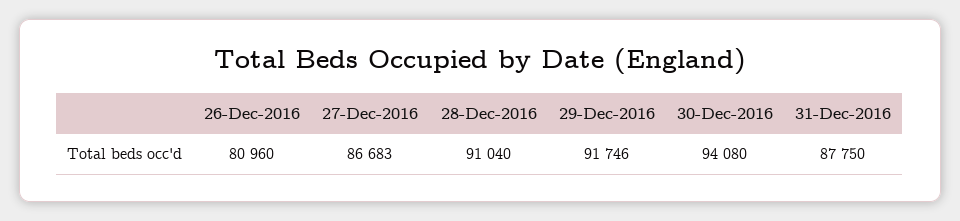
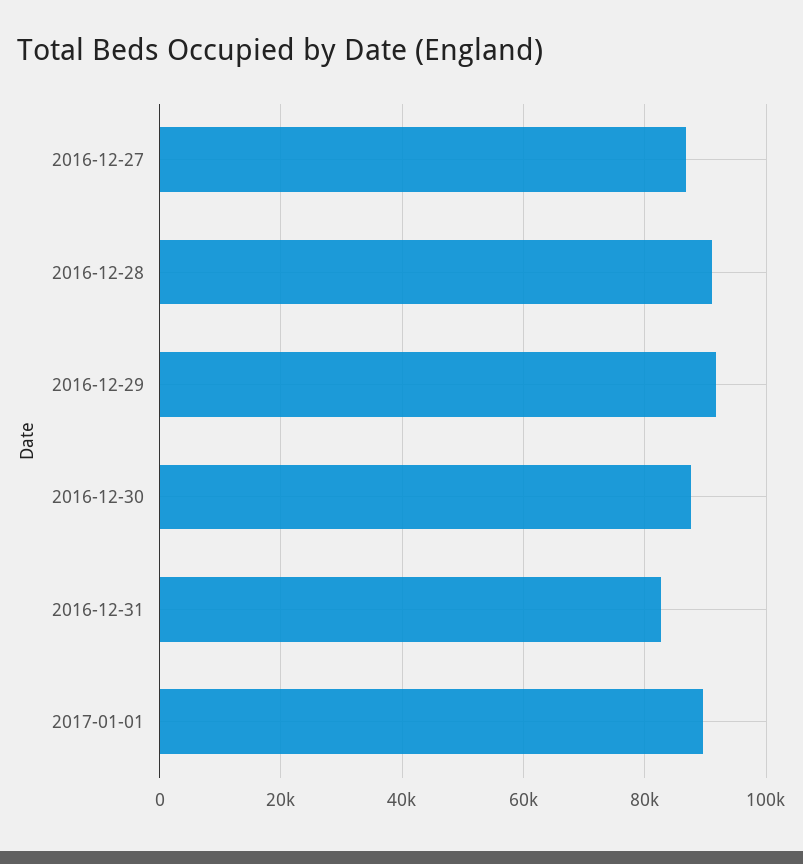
26-Dec-2016: 80960 -> none
30-Dec-2016: 94080 -> 88000
31-Dec-2016: 87750 -> 82000
2017-01-01: none -> 90000

